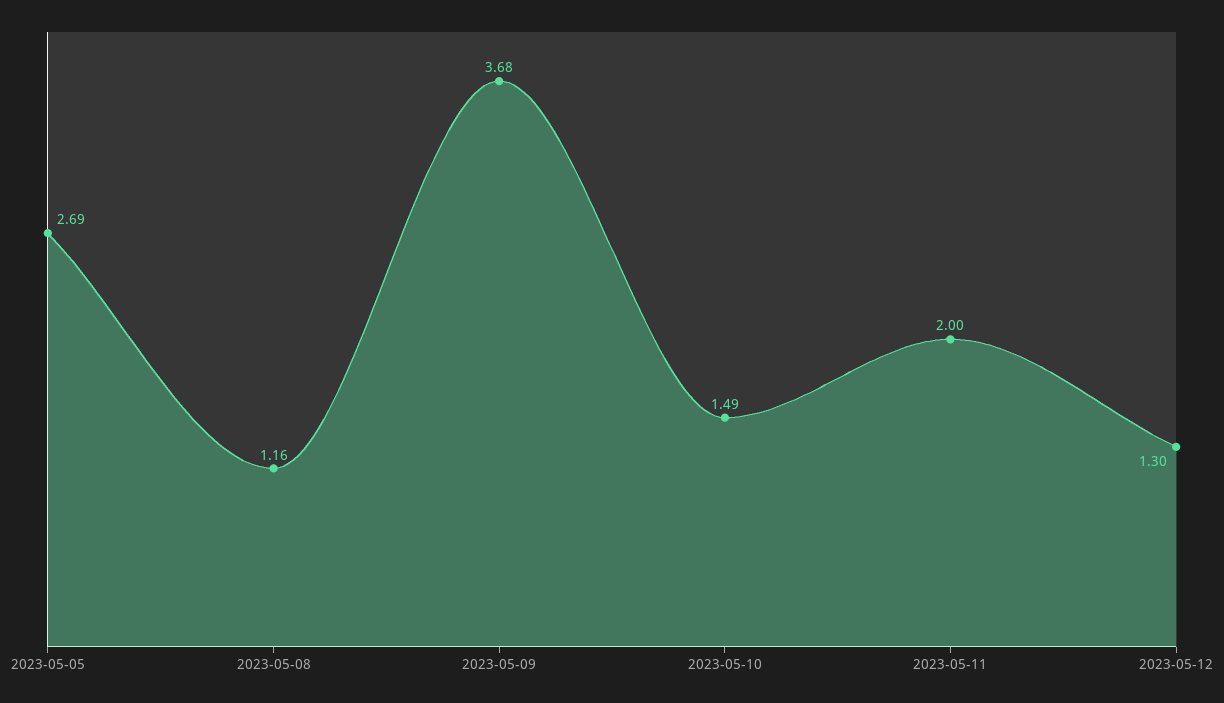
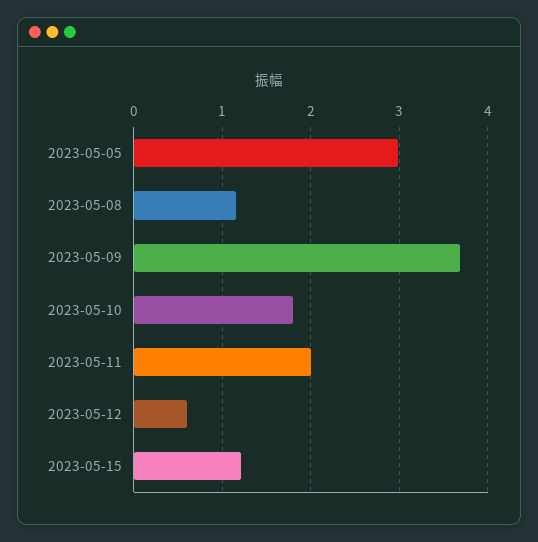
2023-05-05: 2.69 -> 3
2023-05-10: 1.49 -> 1.8
2023-05-12: 1.3 -> 0.6
2023-05-15: none -> 1.2

